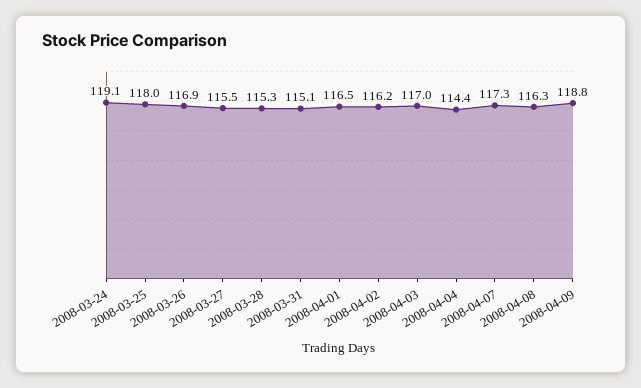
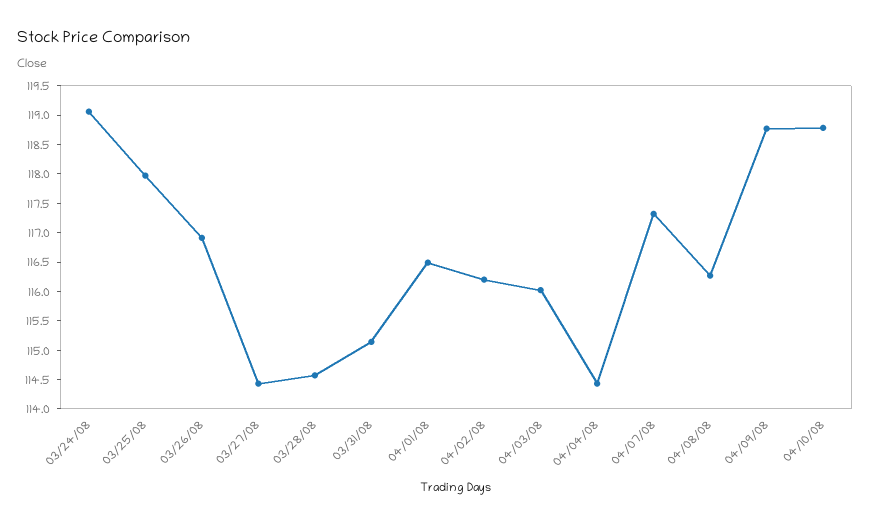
2008-03-27: 115.5 -> 114.5
2008-03-28: 115.3 -> 114.5
2008-04-03: 117 -> 116
04/10/08: none -> 118.75

